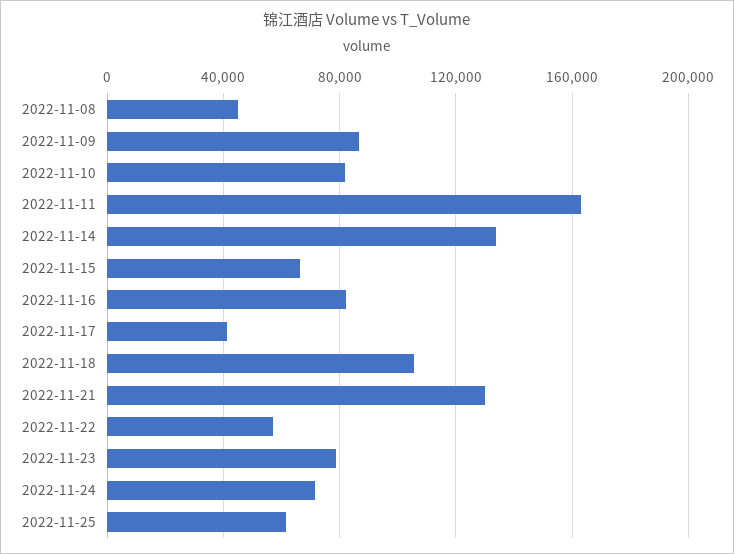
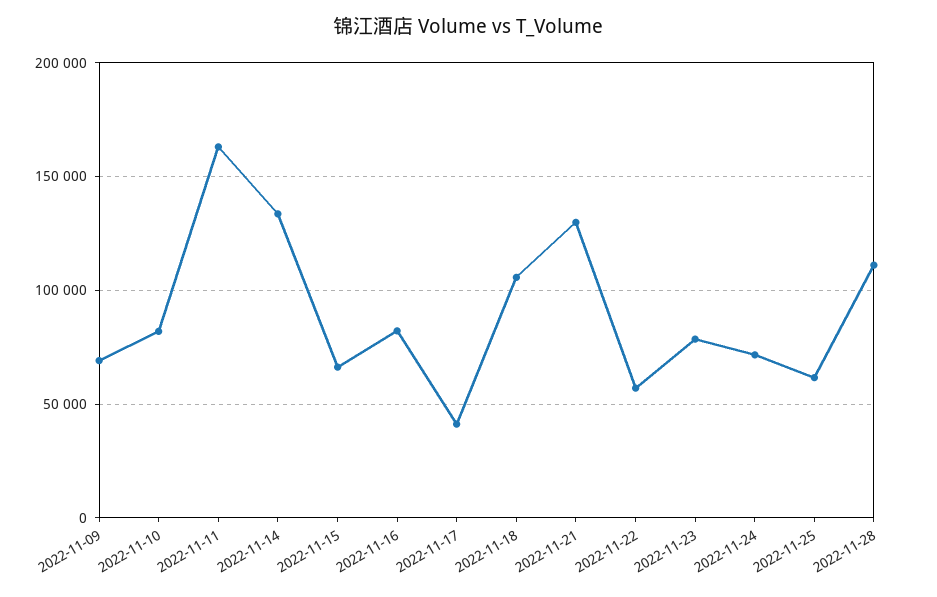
2022-11-08: 45000 -> none
2022-11-09: 85000 -> 70000
2022-11-28: none -> 110000

